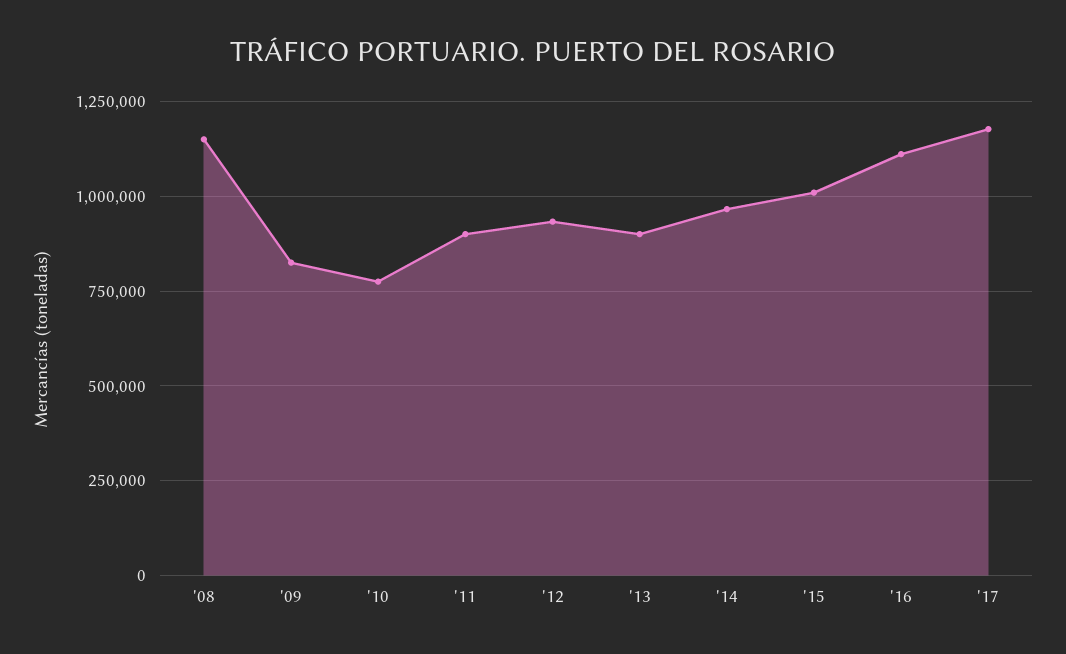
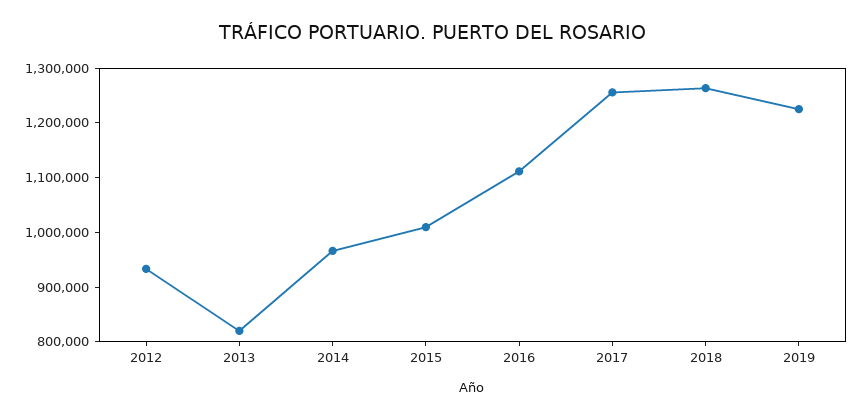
'08: 1150000 -> none
'09: 825000 -> none
'10: 775000 -> none
'11: 900000 -> none
'13: 900000 -> 820000
'17: 1175000 -> 1260000
2018: none -> 1260000
2019: none -> 1220000

